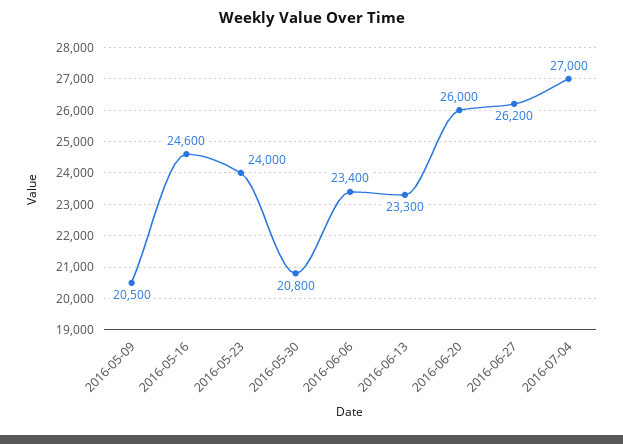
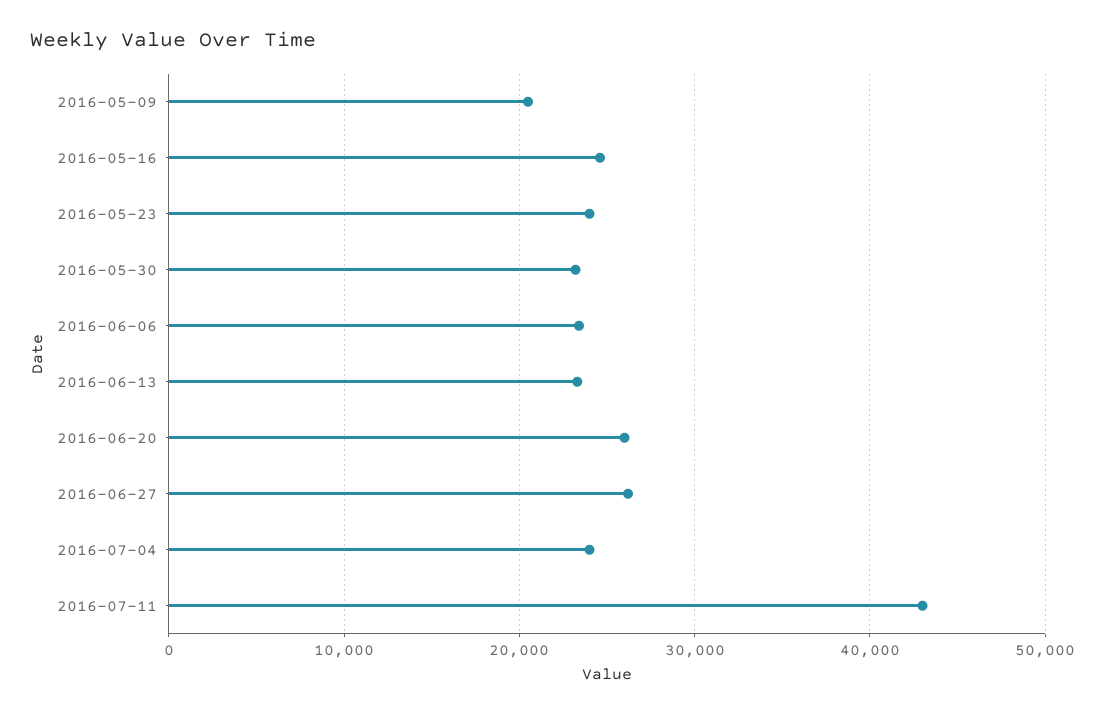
2016-05-30: 20800 -> 23000
2016-07-04: 27000 -> 24000
2016-07-11: none -> 43000

